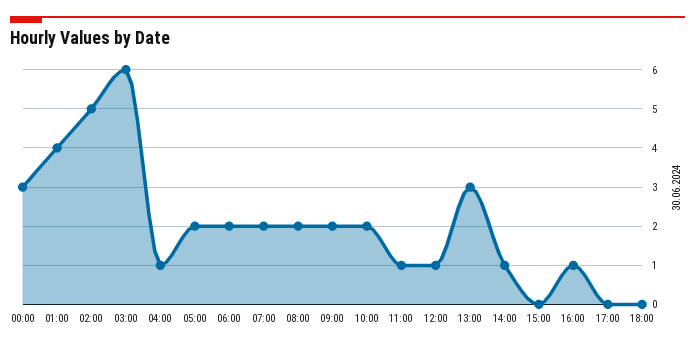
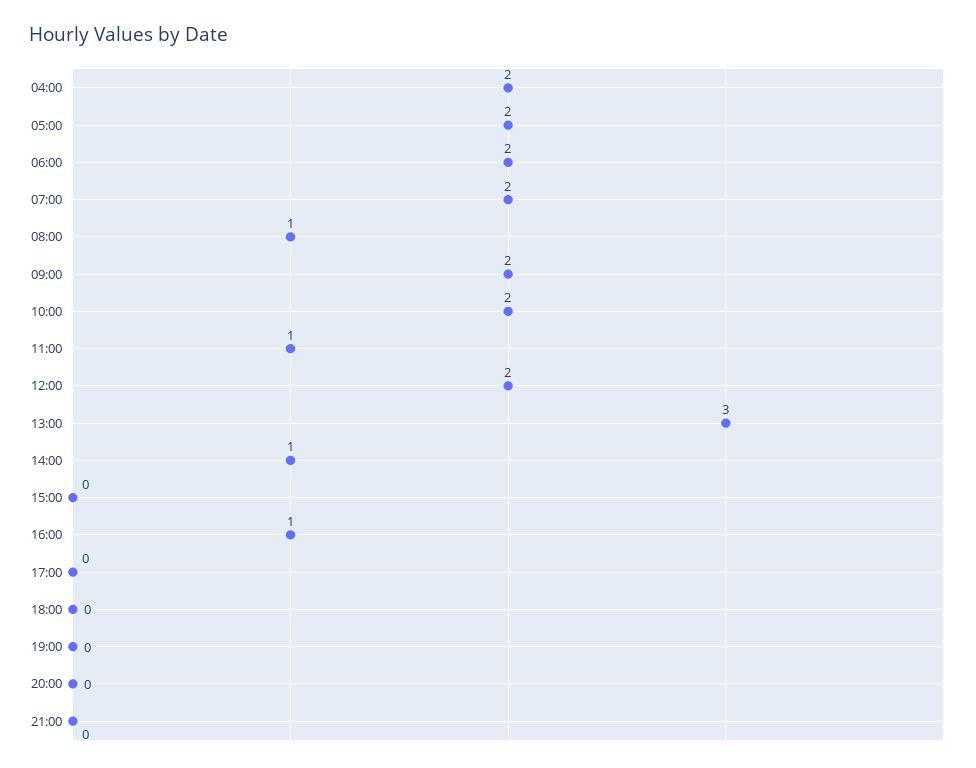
00:00: 3 -> none
01:00: 4 -> none
02:00: 5 -> none
03:00: 6 -> none
04:00: 1 -> 2
08:00: 2 -> 1
12:00: 1 -> 2
19:00: none -> 0
20:00: none -> 0
21:00: none -> 0

